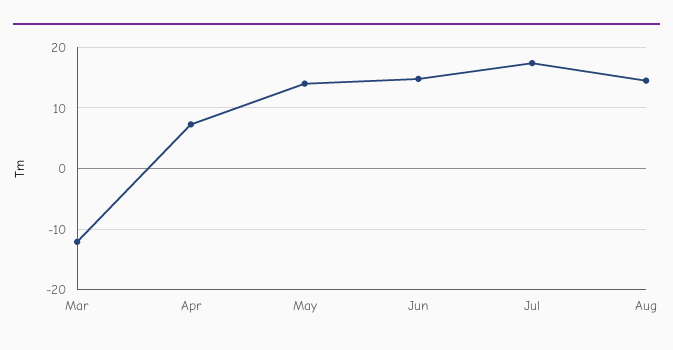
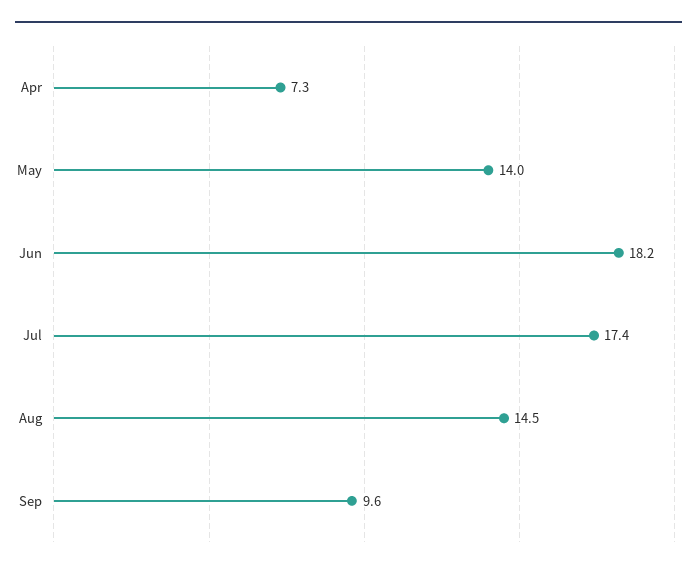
Mar: -12 -> none
Jun: 15 -> 18.2
Sep: none -> 9.6

